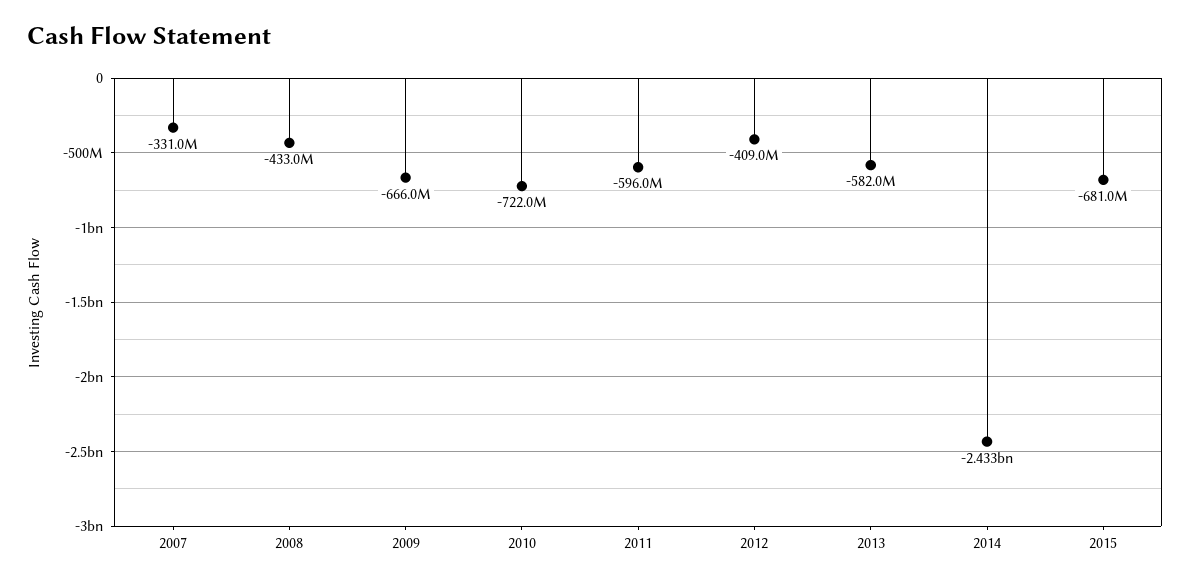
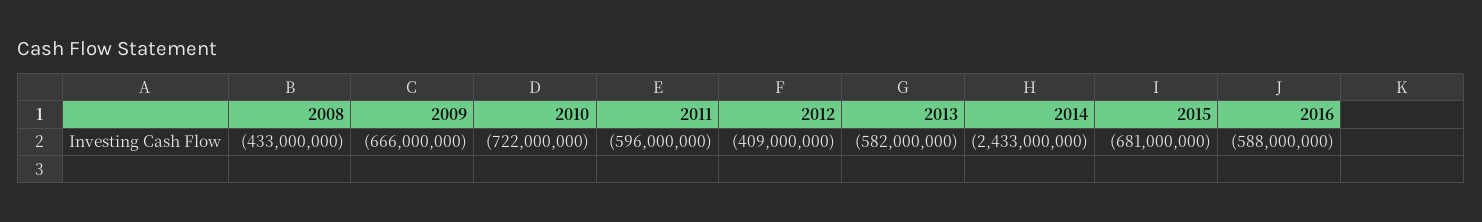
2007: -331000000 -> none
2016: none -> -588000000

